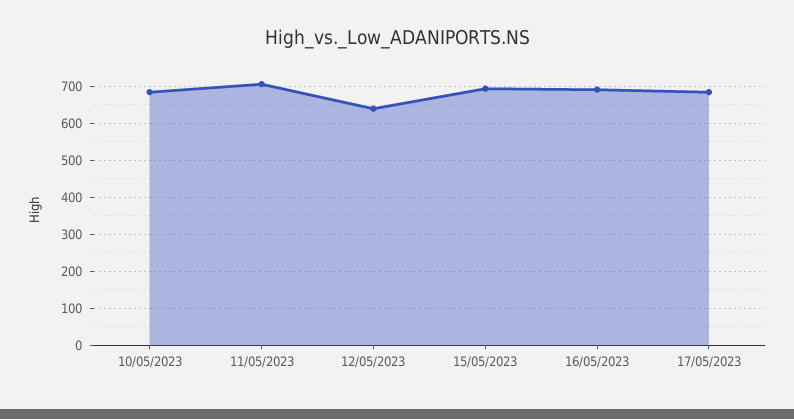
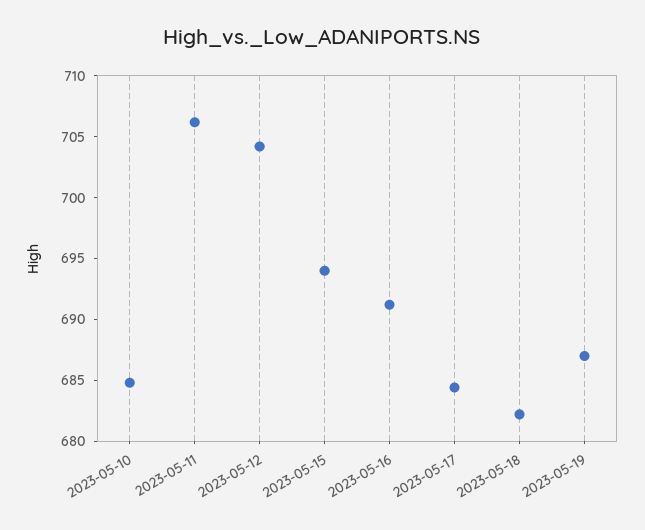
12/05/2023: 640 -> 704
2023-05-18: none -> 682
2023-05-19: none -> 687

